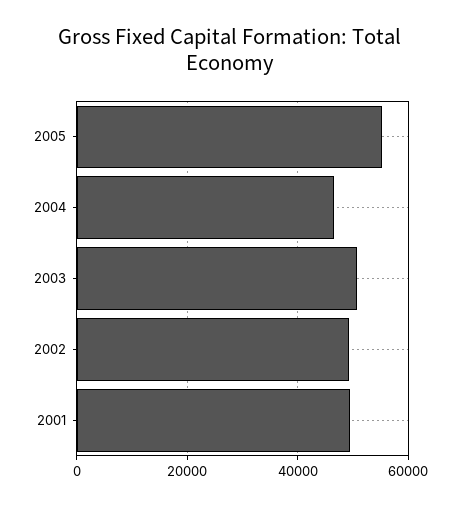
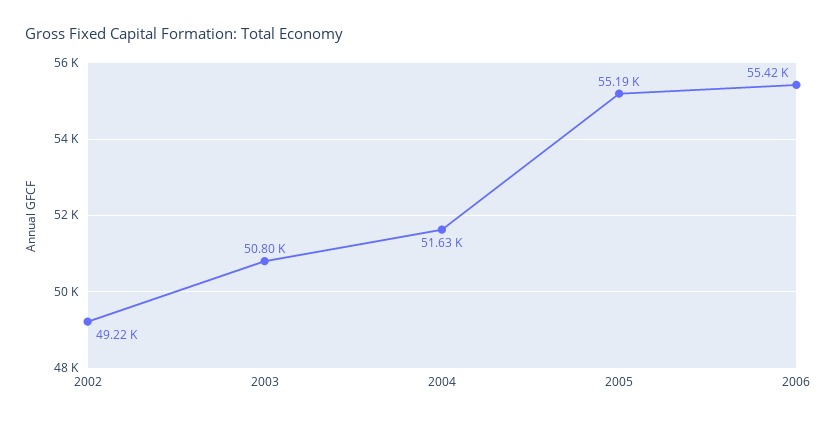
2004: 46000 -> 51630
2001: 50000 -> none
2006: none -> 55420

